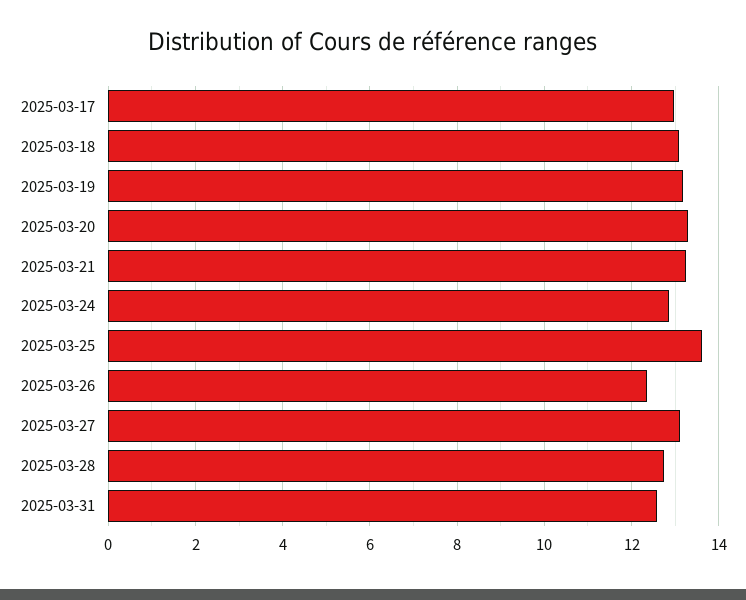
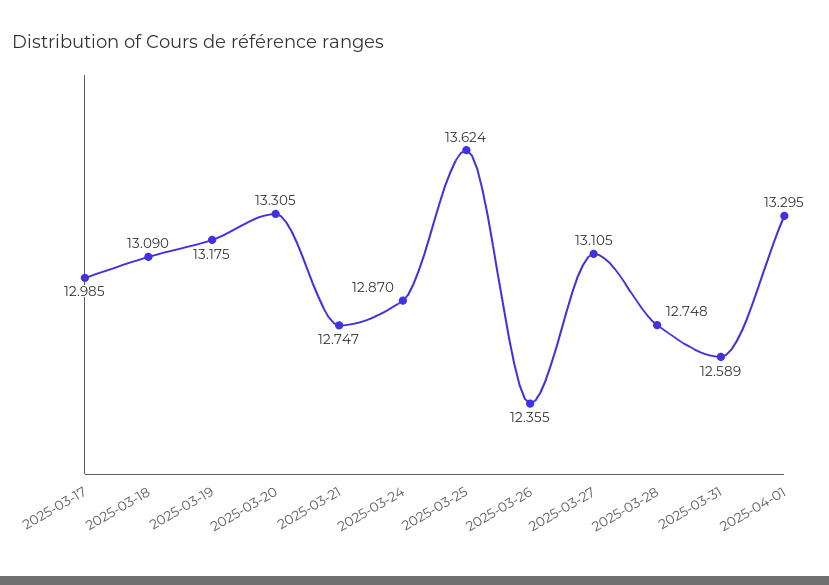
2025-03-21: 13.2 -> 12.747
2025-04-01: none -> 13.295

